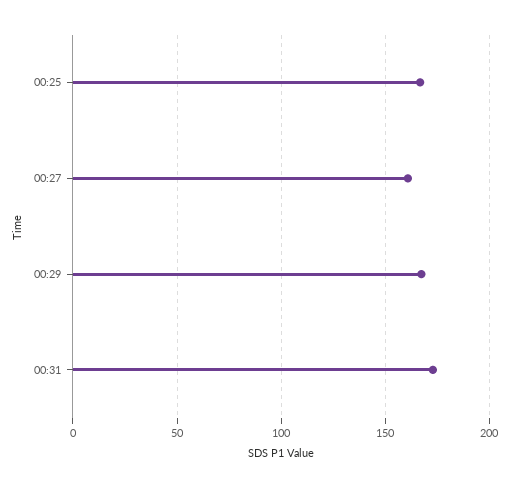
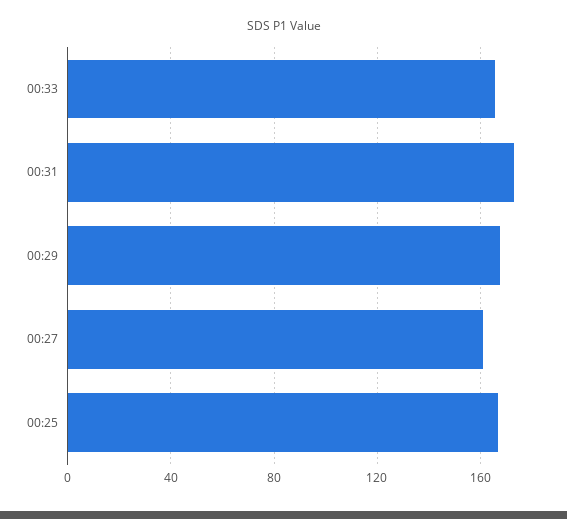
00:33: none -> 165

